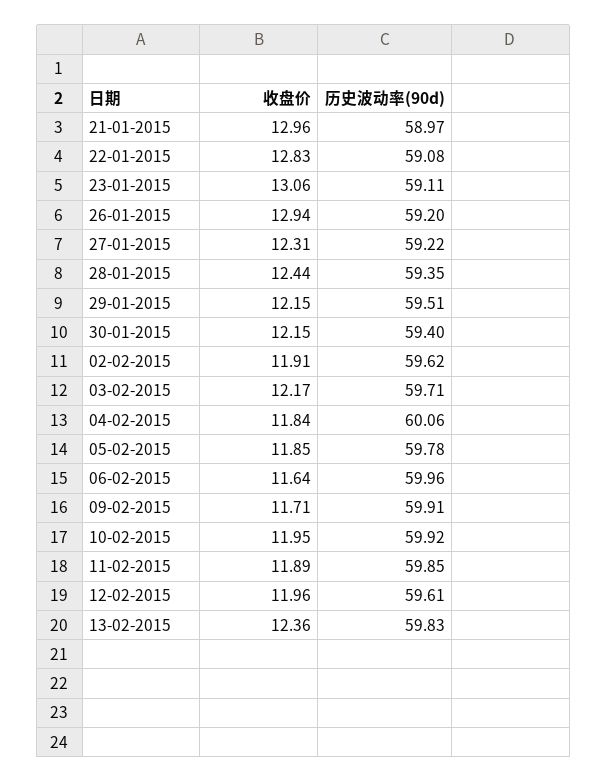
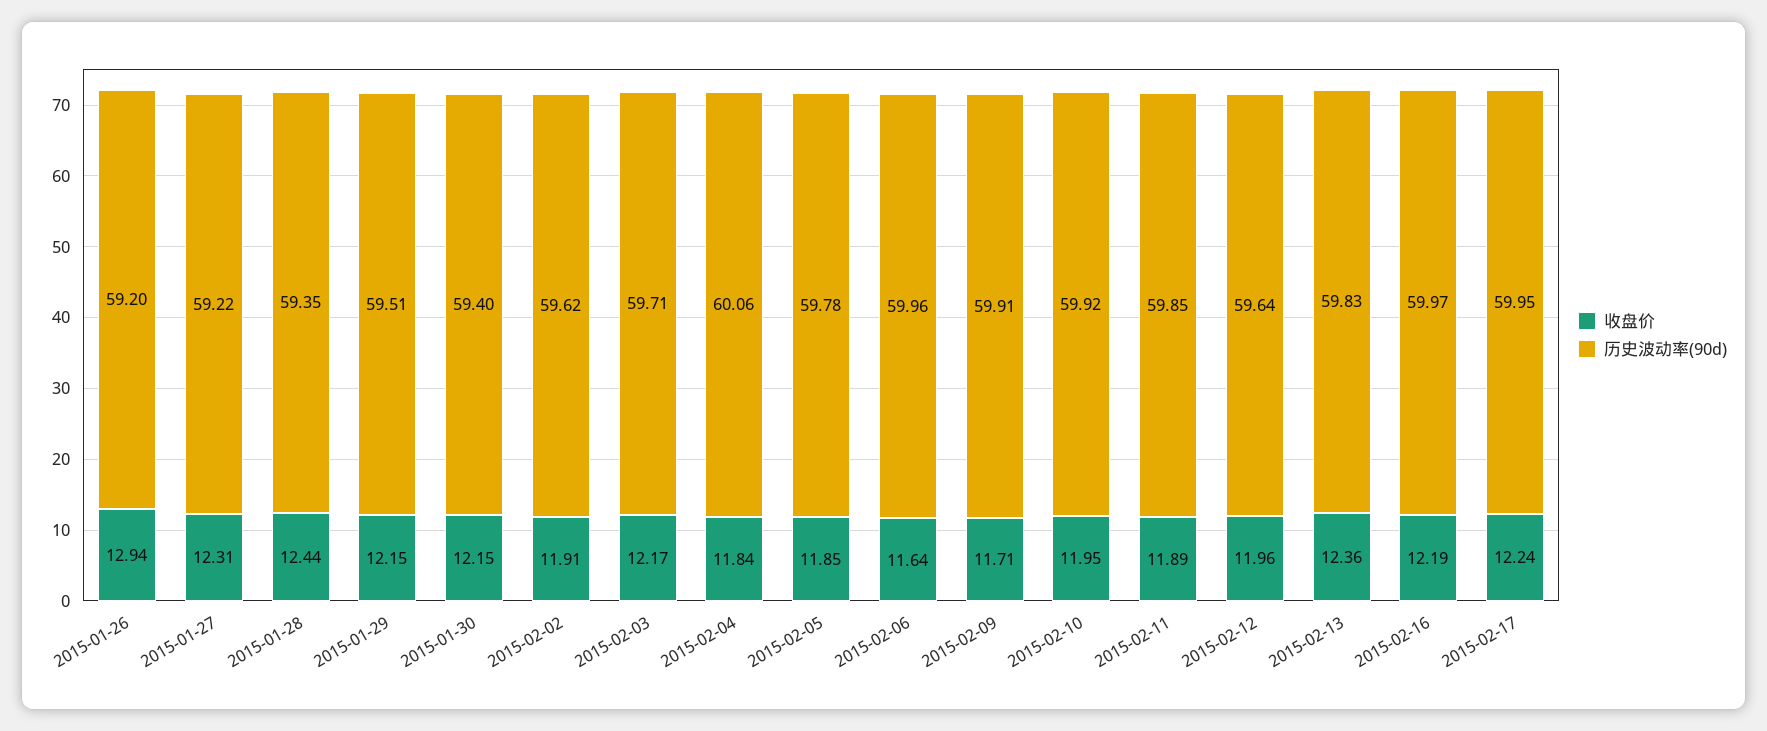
收盘价, 21-01-2015: 12.96 -> none
历史波动率(90d), 21-01-2015: 58.97 -> none
收盘价, 22-01-2015: 12.83 -> none
历史波动率(90d), 22-01-2015: 59.08 -> none
收盘价, 23-01-2015: 13.06 -> none
历史波动率(90d), 23-01-2015: 59.11 -> none
历史波动率(90d), 12-02-2015: 59.61 -> 59.64
收盘价, 2015-02-16: none -> 12.19
历史波动率(90d), 2015-02-16: none -> 59.97
收盘价, 2015-02-17: none -> 12.24
历史波动率(90d), 2015-02-17: none -> 59.95

